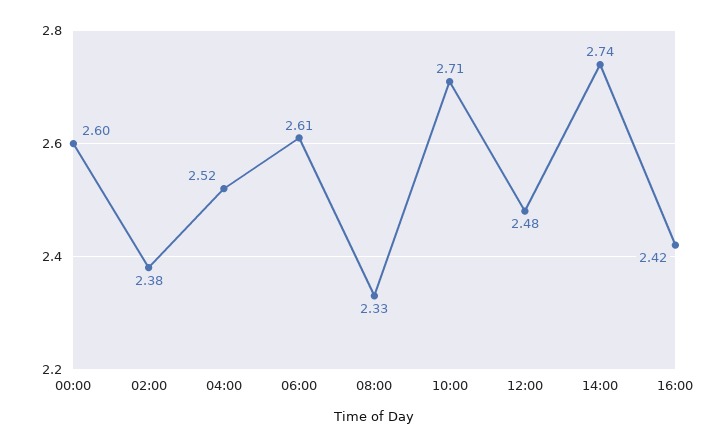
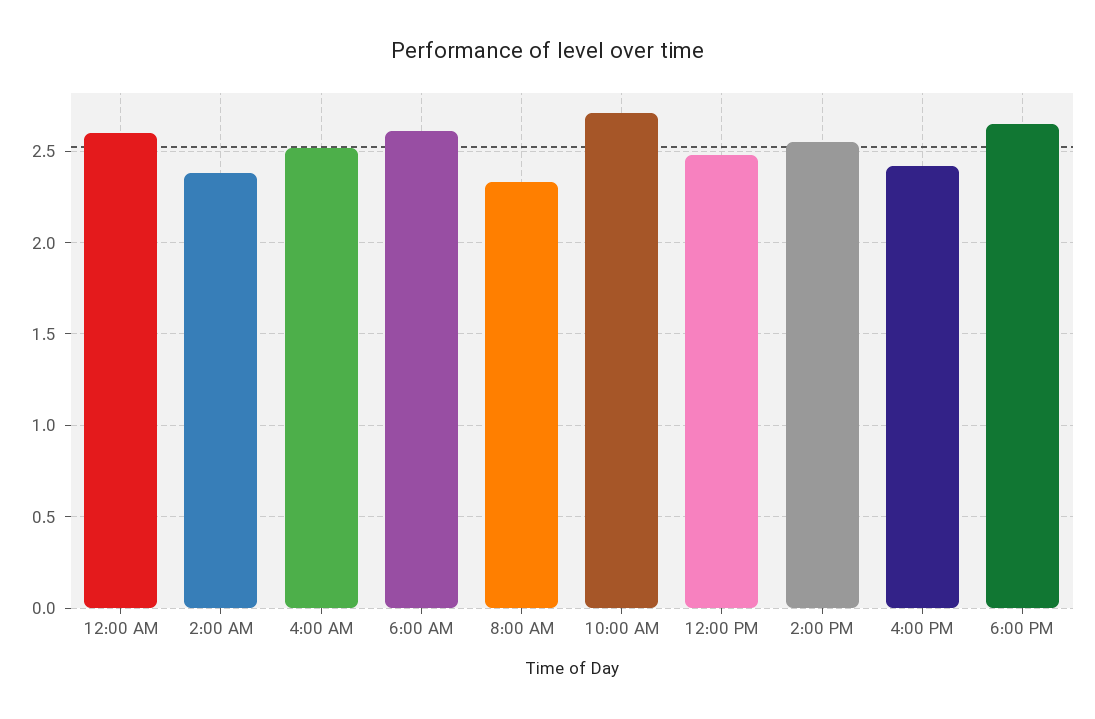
14:00: 2.74 -> 2.55
6:00 PM: none -> 2.65

